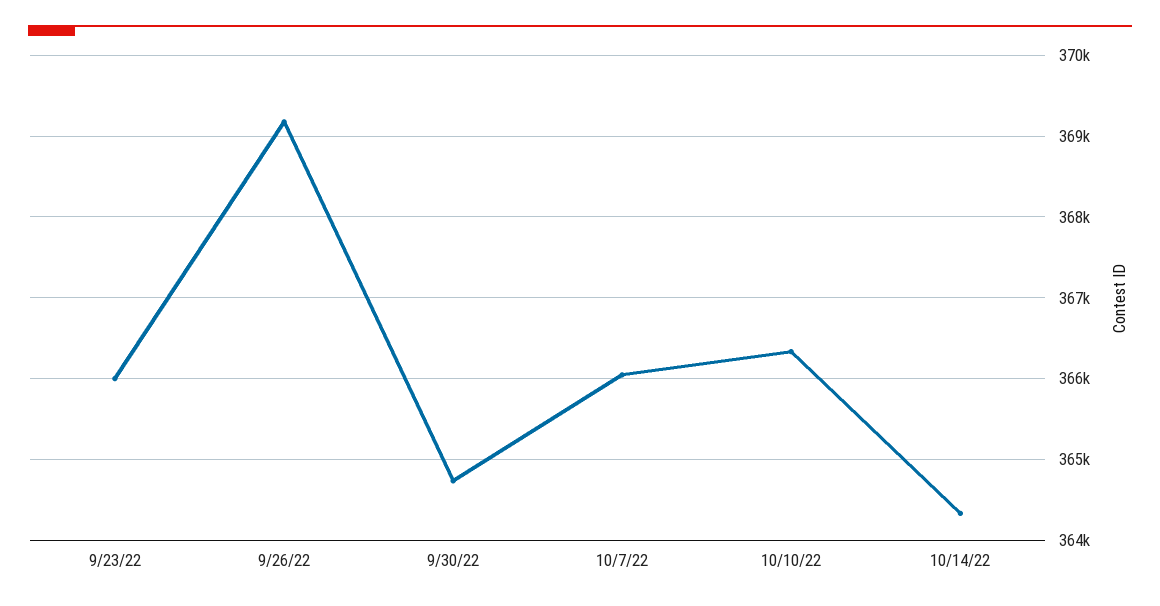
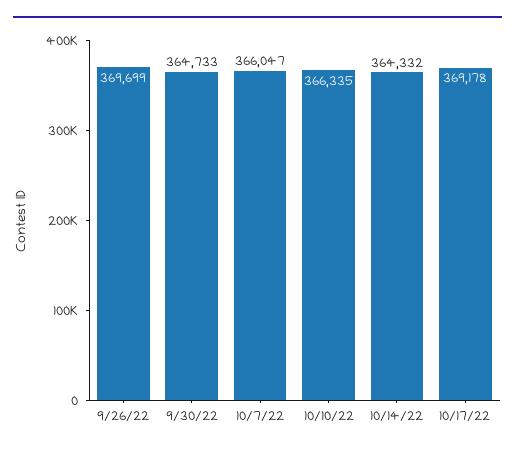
9/23/22: 366000 -> none
9/26/22: 369200 -> 369699
10/17/22: none -> 369178

